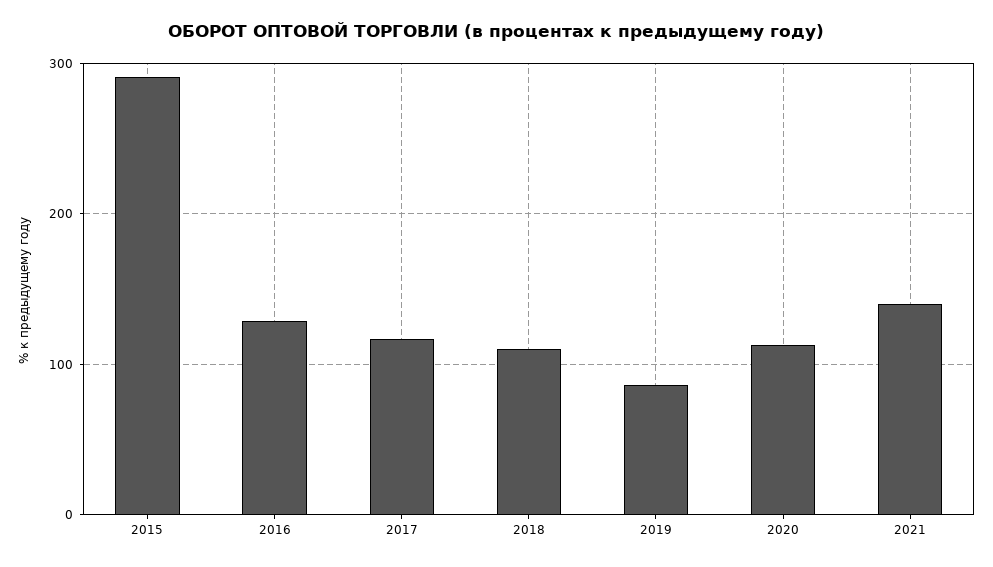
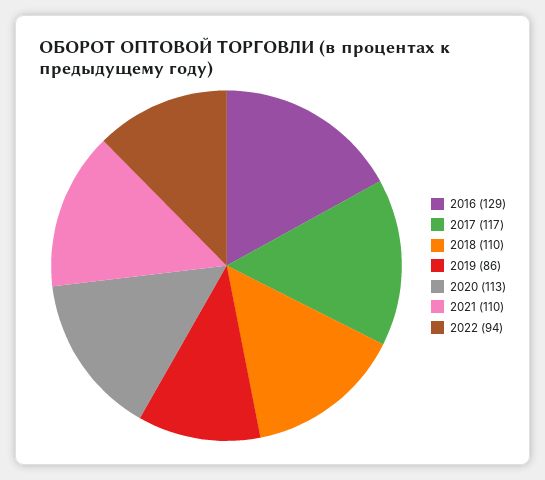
2015: 290 -> none
2021: 140 -> 110
2022: none -> 94

